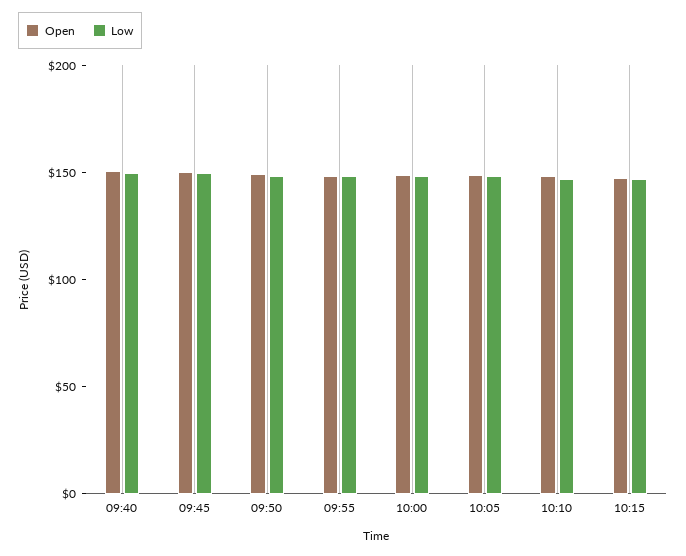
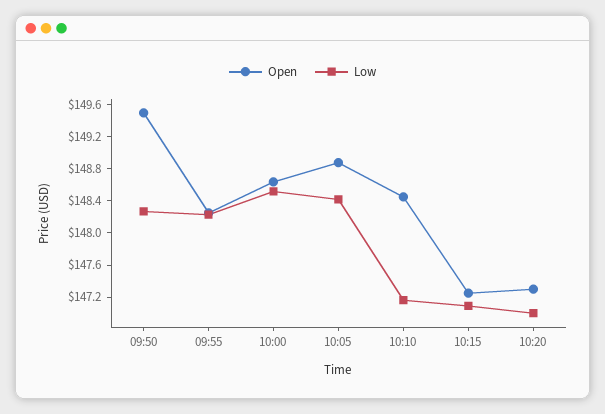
Open, 09:40: 150 -> none
Low, 09:40: 150 -> none
Open, 09:45: 150 -> none
Low, 09:45: 150 -> none
Open, 10:20: none -> 147.3
Low, 10:20: none -> 147

